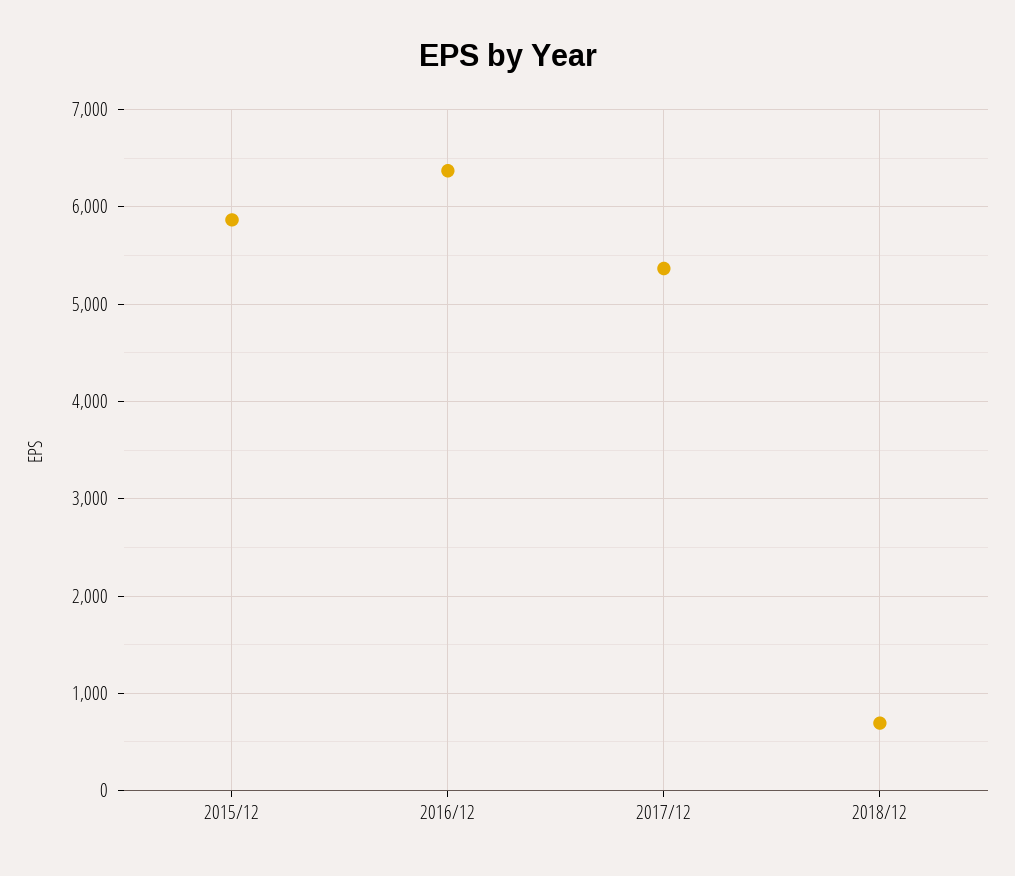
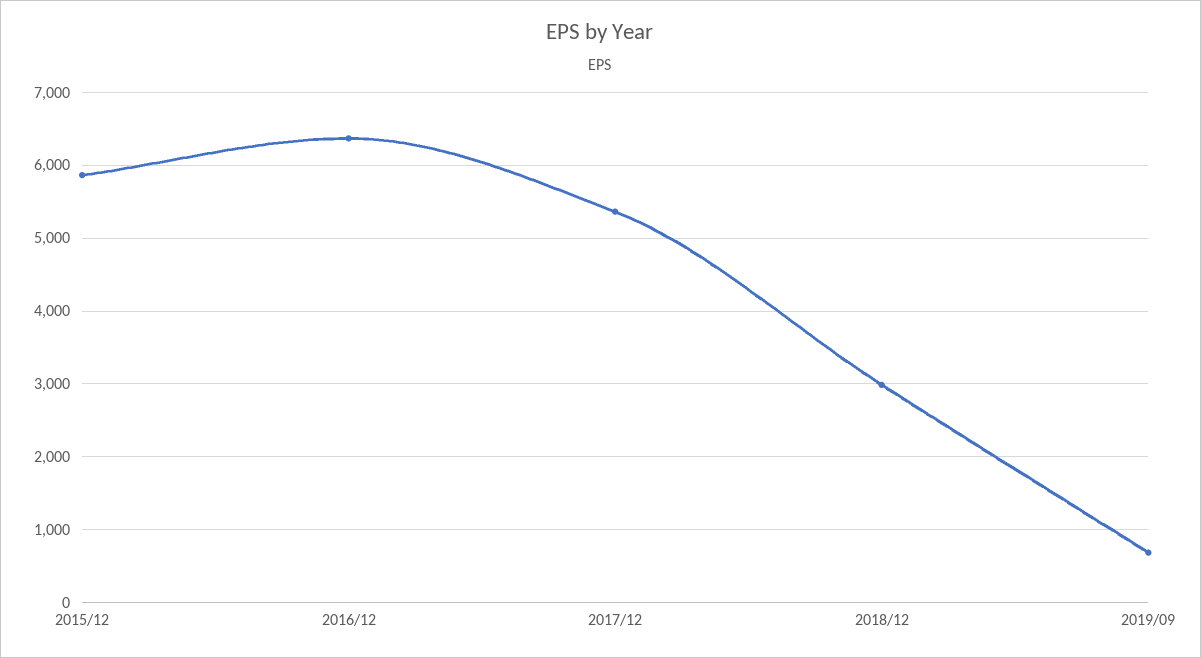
2018/12: 700 -> 3000
2019/09: none -> 700

